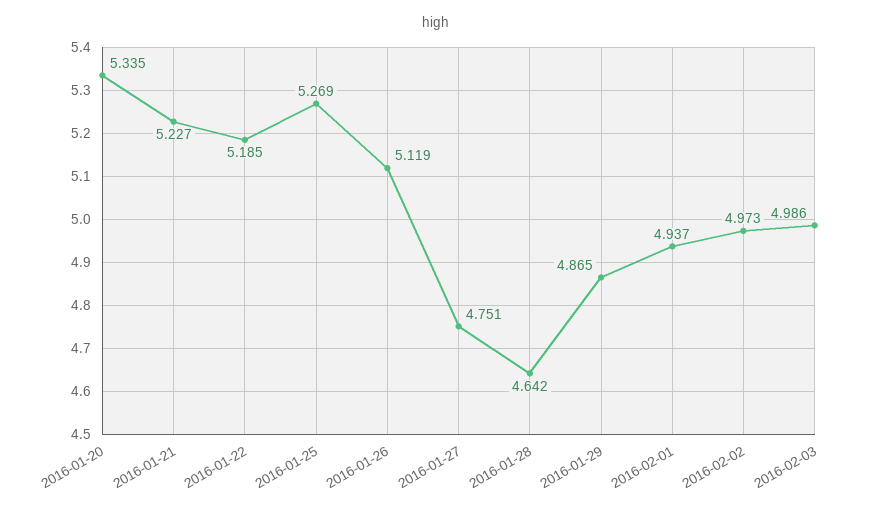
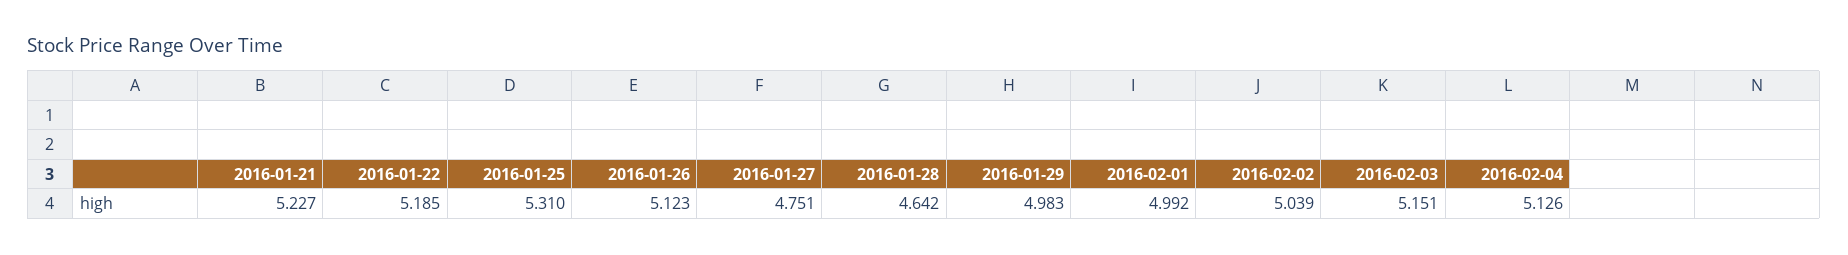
2016-01-20: 5.335 -> none
2016-01-25: 5.269 -> 5.31
2016-01-26: 5.119 -> 5.123
2016-01-29: 4.865 -> 4.983
2016-02-01: 4.937 -> 4.992
2016-02-02: 4.973 -> 5.039
2016-02-03: 4.986 -> 5.151
2016-02-04: none -> 5.126

